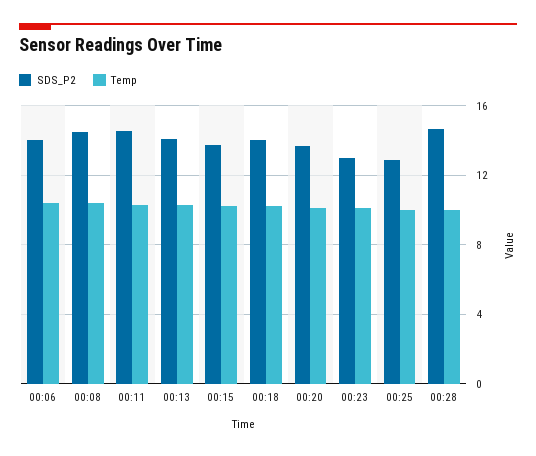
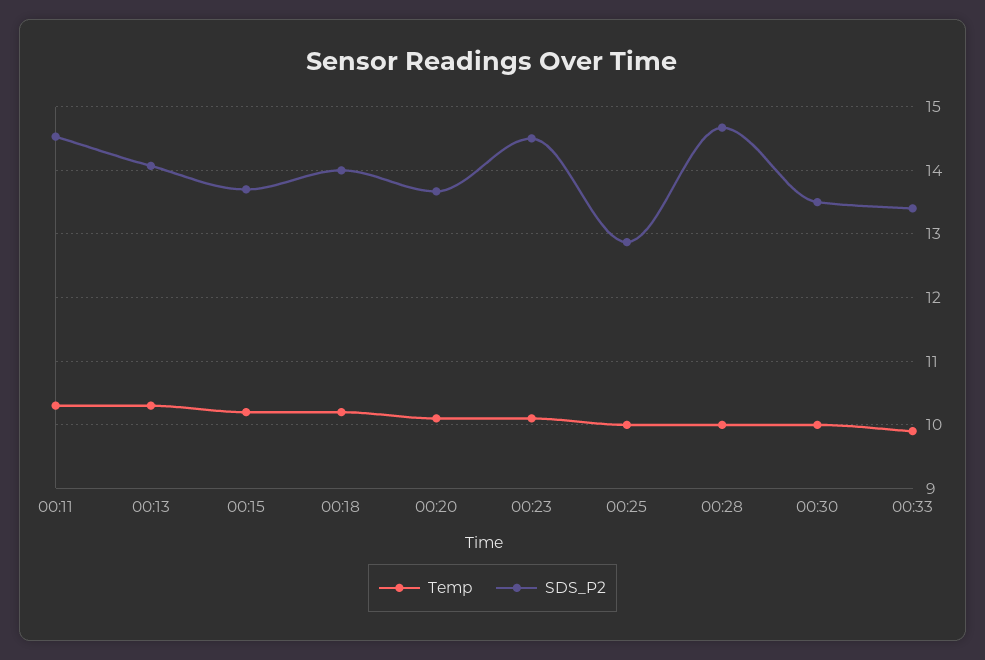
SDS_P2, 00:06: 14 -> none
Temp, 00:06: 10.5 -> none
SDS_P2, 00:08: 14.5 -> none
Temp, 00:08: 10.5 -> none
SDS_P2, 00:23: 13 -> 14.5
Temp, 00:30: none -> 10
SDS_P2, 00:30: none -> 13.5
Temp, 00:33: none -> 9.9
SDS_P2, 00:33: none -> 13.4

